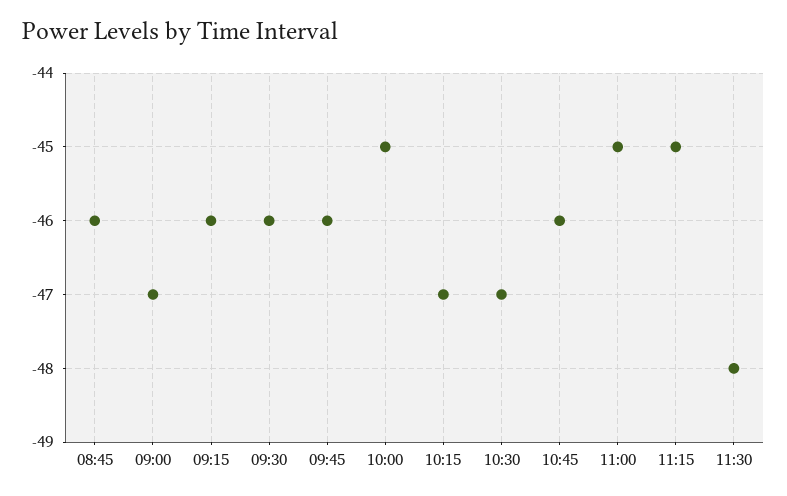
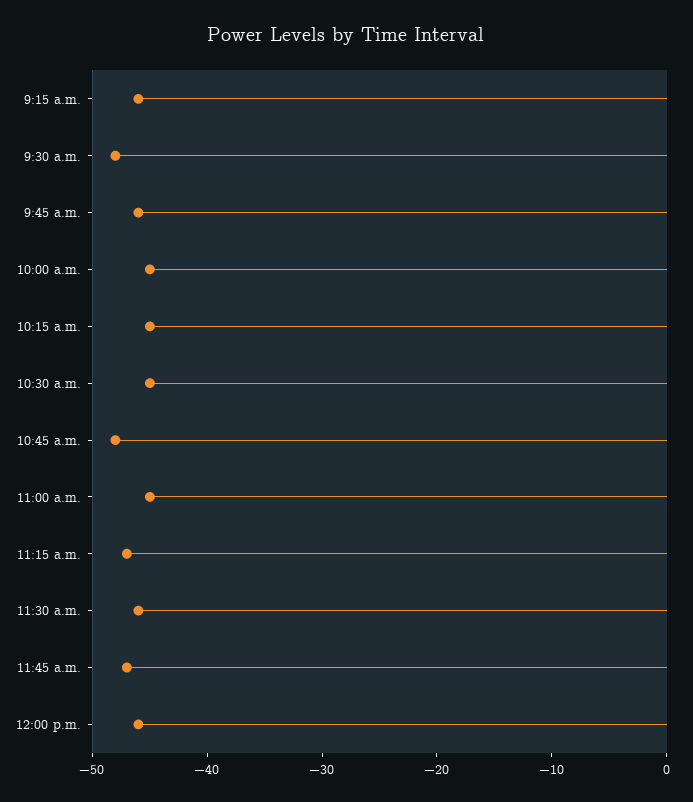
08:45: -46 -> none
09:00: -47 -> none
09:30: -46 -> -48
10:15: -47 -> -45
10:30: -47 -> -45
10:45: -46 -> -48
11:15: -45 -> -47
11:30: -48 -> -46
11:45 a.m.: none -> -47
12:00 p.m.: none -> -46

